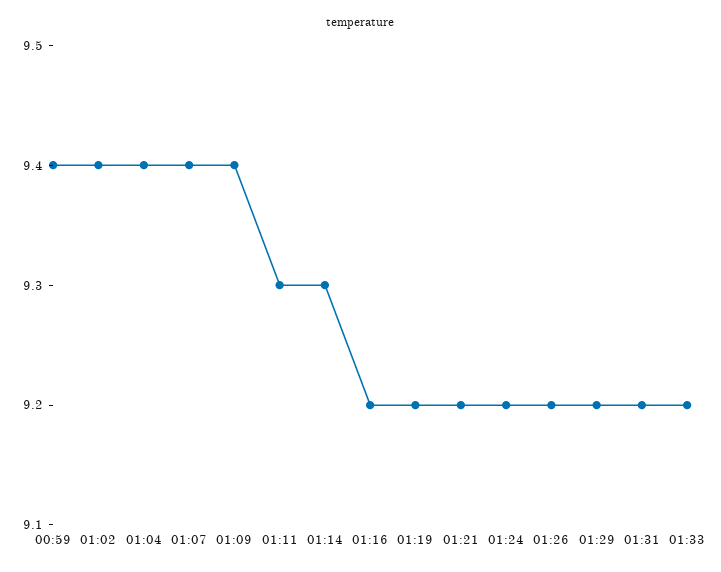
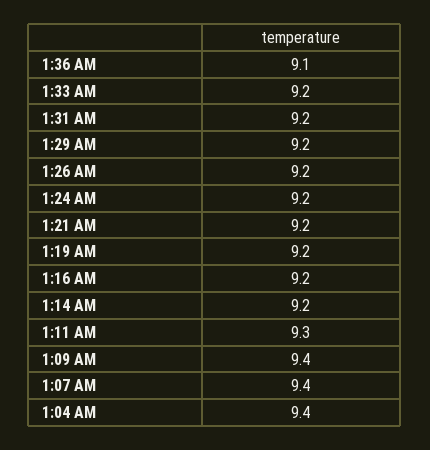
00:59: 9.4 -> none
01:02: 9.4 -> none
01:14: 9.3 -> 9.2
1:36 AM: none -> 9.1

